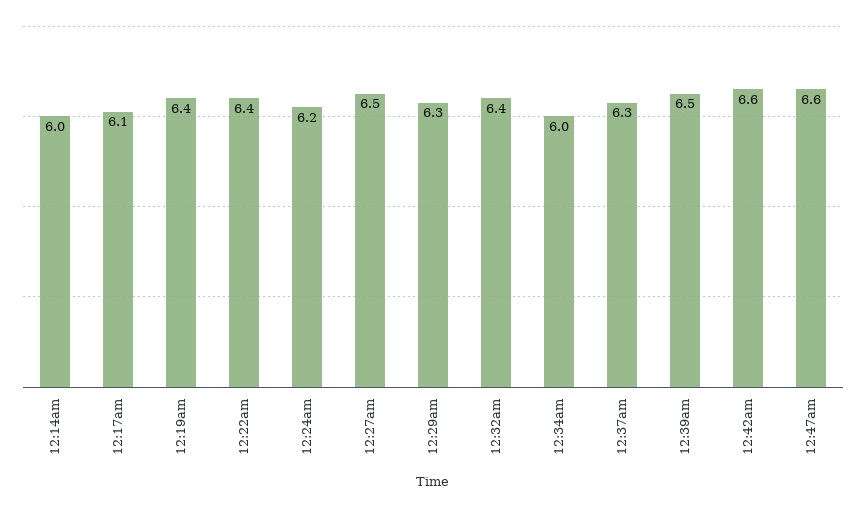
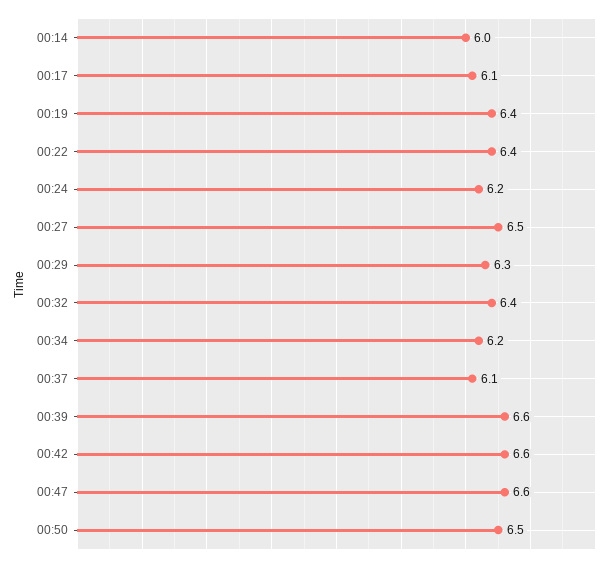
12:34am: 6 -> 6.2
12:37am: 6.3 -> 6.1
12:39am: 6.5 -> 6.6
00:50: none -> 6.5

